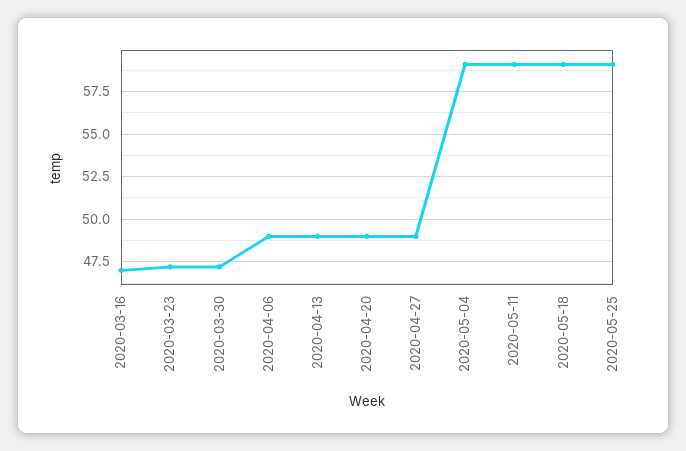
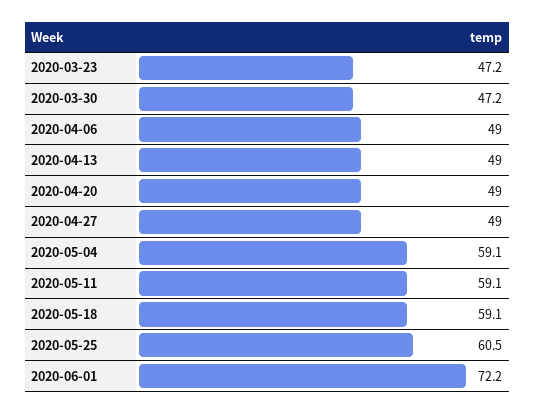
2020-03-16: 47 -> none
2020-05-25: 59 -> 60.5
2020-06-01: none -> 72.2

